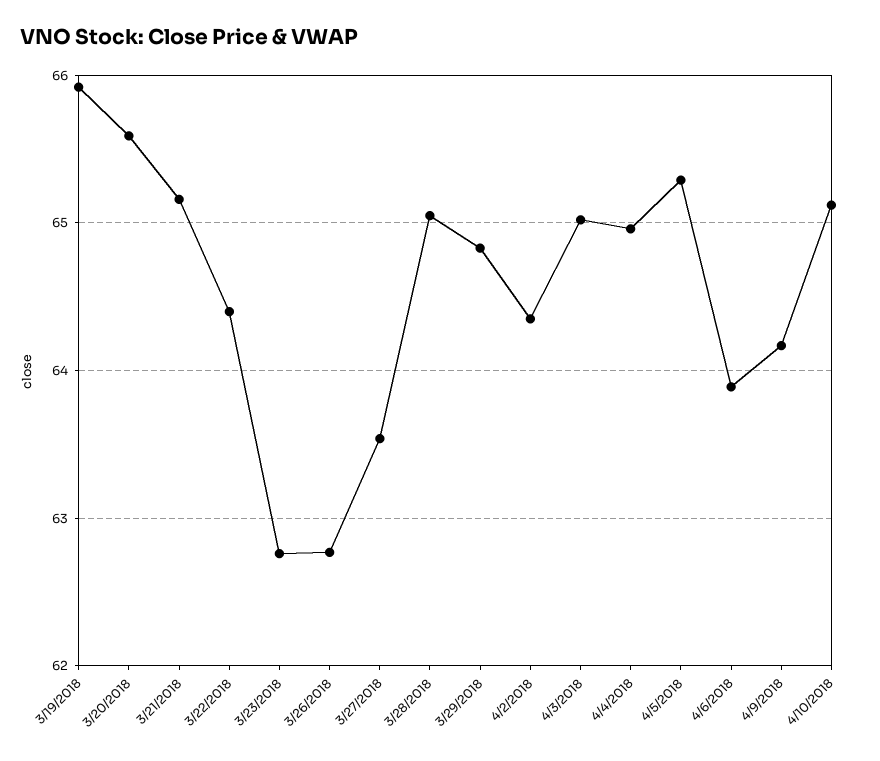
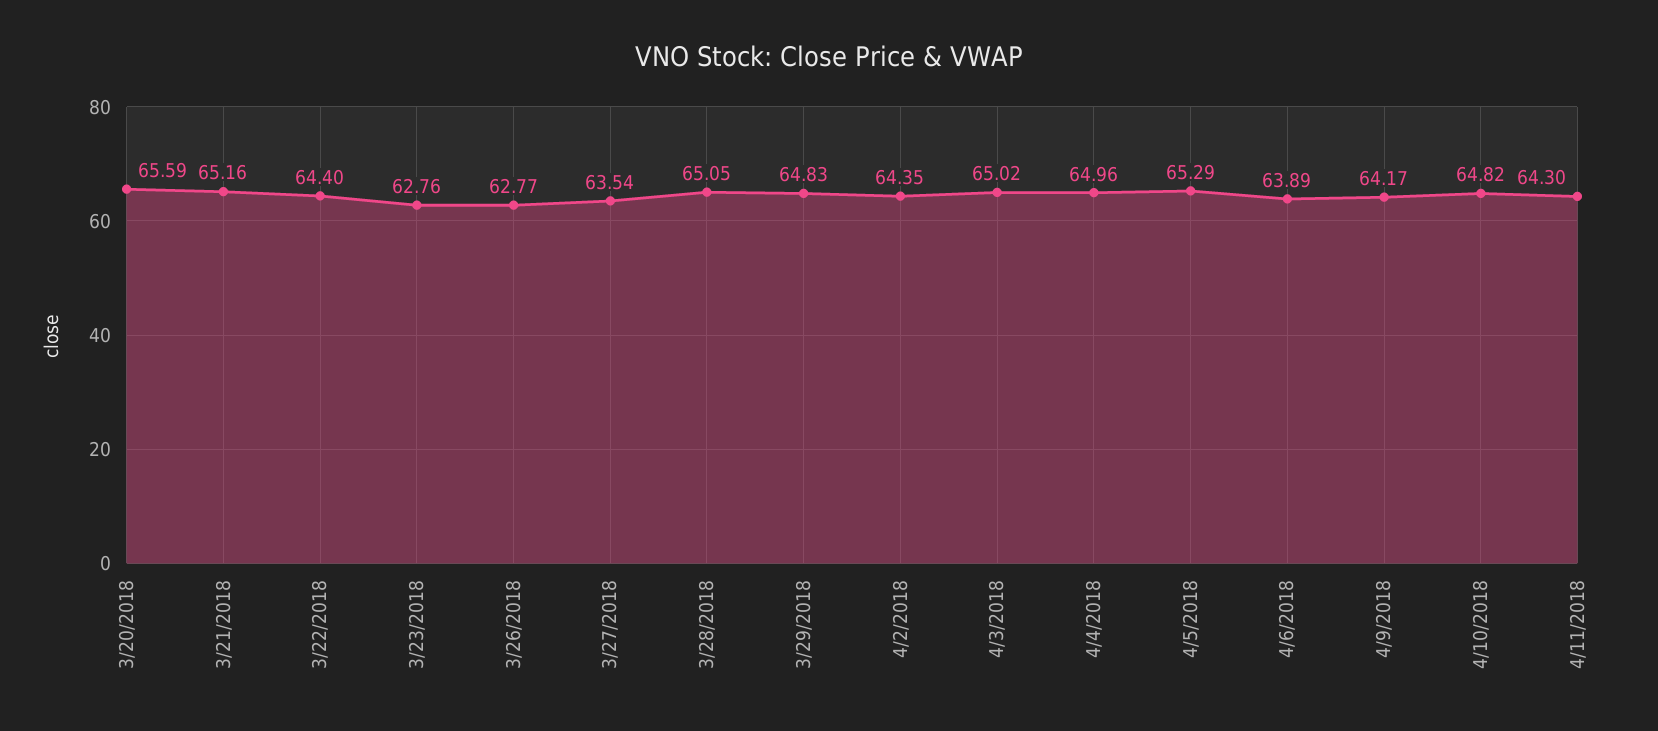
3/19/2018: 65.9 -> none
4/10/2018: 65.1 -> 64.82
4/11/2018: none -> 64.3

